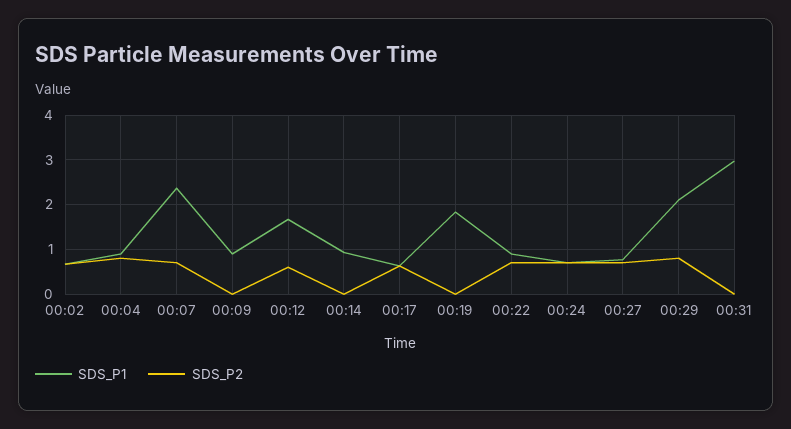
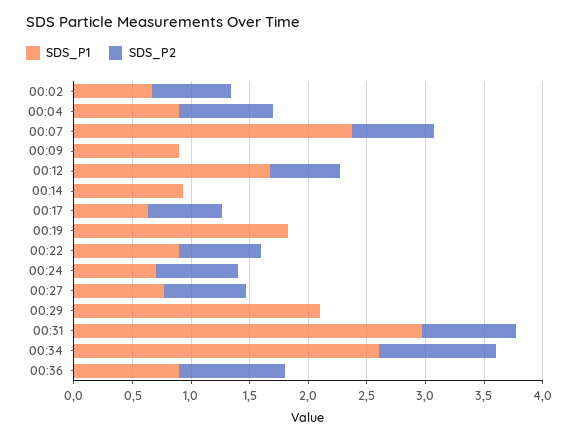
SDS_P2, 00:29: 0.8 -> 0
SDS_P2, 00:31: 0 -> 0.8
SDS_P1, 00:34: none -> 2.6
SDS_P2, 00:34: none -> 1
SDS_P1, 00:36: none -> 0.9
SDS_P2, 00:36: none -> 0.9

